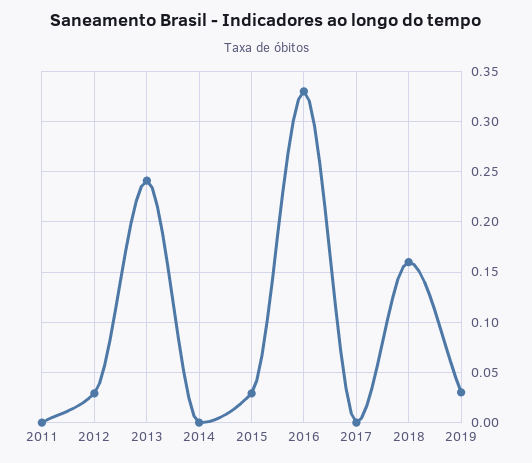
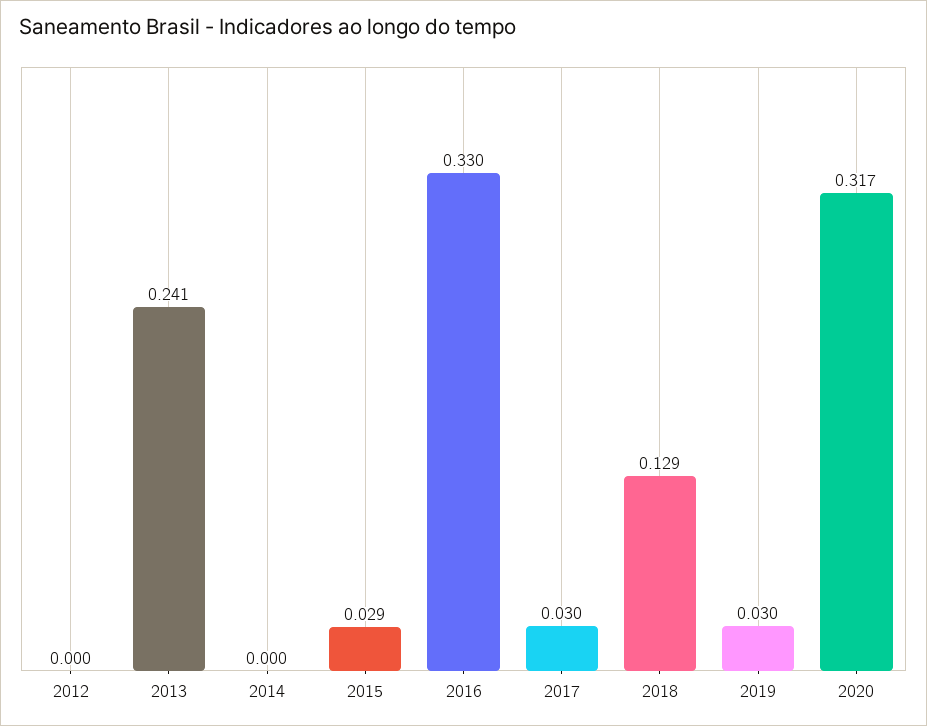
2011: 0 -> none
2012: 0.03 -> 0
2017: 0 -> 0.03
2018: 0.16 -> 0.129
2020: none -> 0.317

